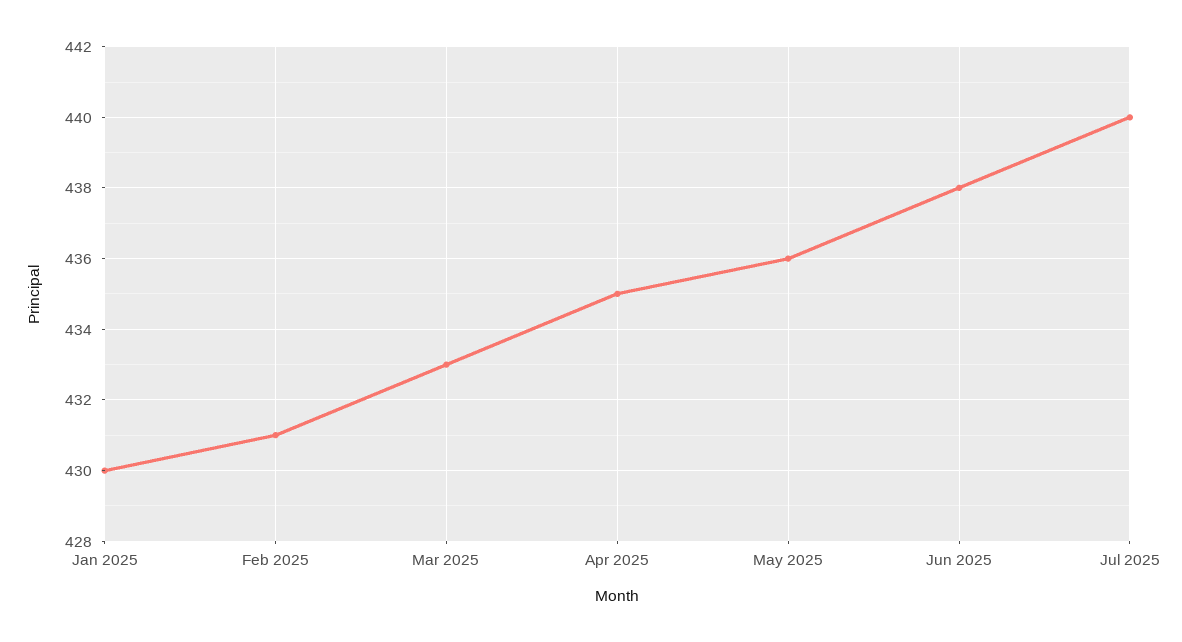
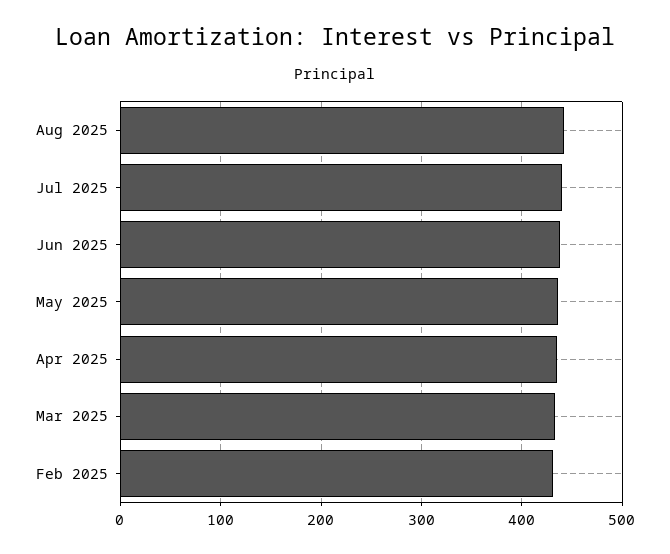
Jan 2025: 430 -> none
Aug 2025: none -> 440

